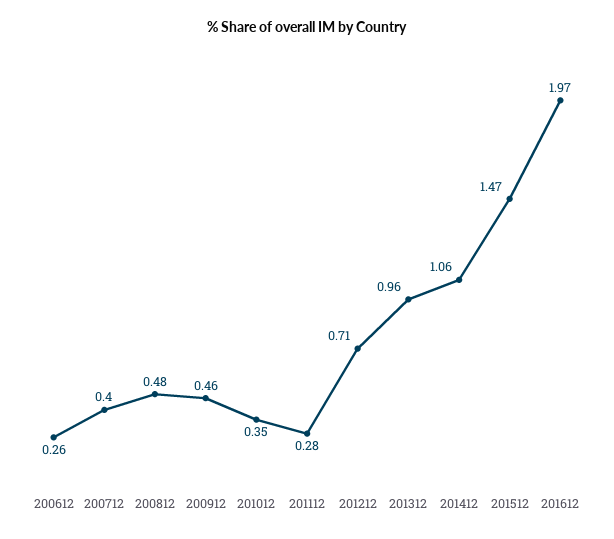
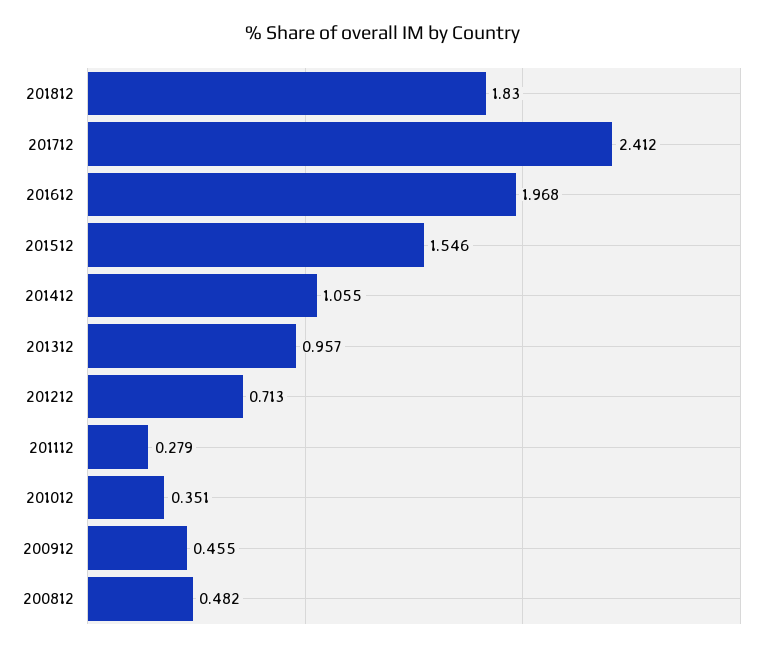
200612: 0.26 -> none
200712: 0.4 -> none
201512: 1.47 -> 1.546
201812: none -> 1.83
201712: none -> 2.412

